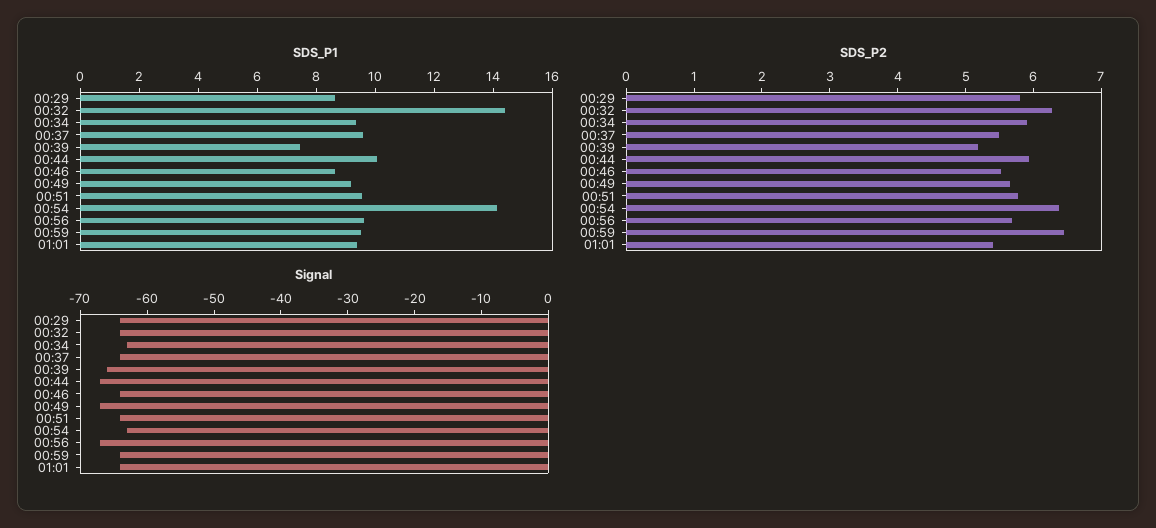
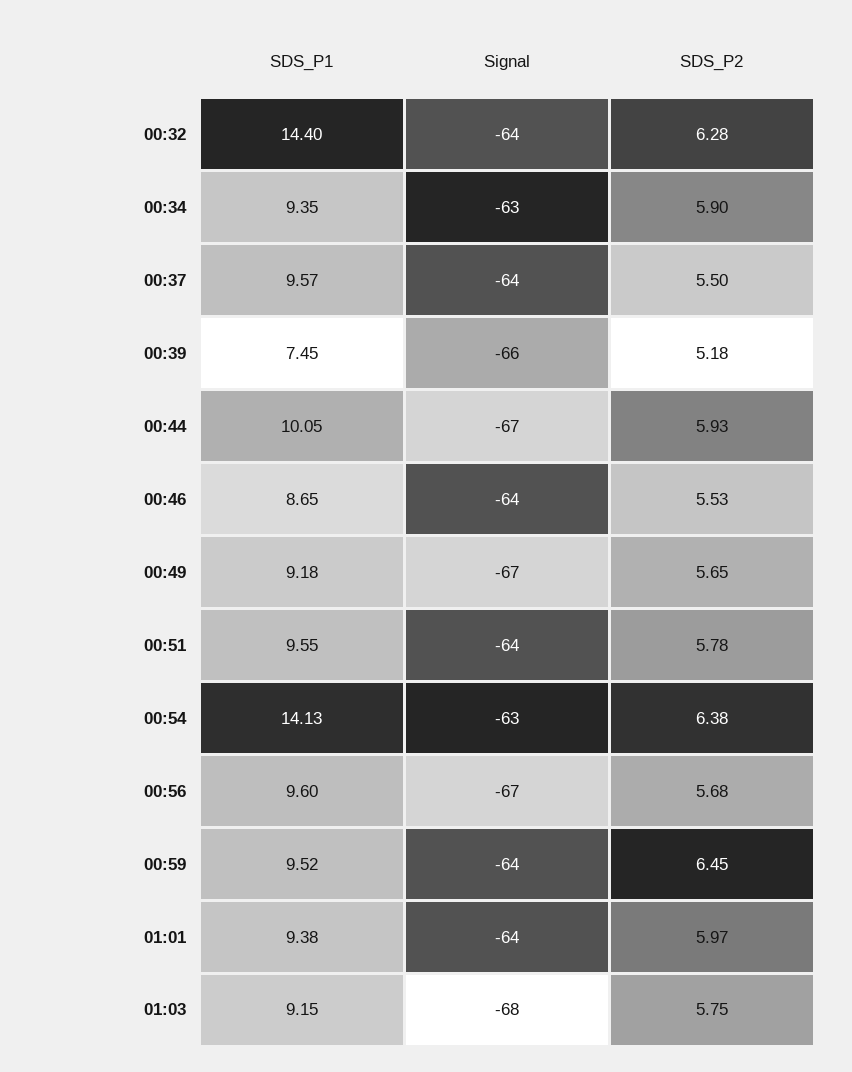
SDS_P1, 00:29: 8.5 -> none
SDS_P2, 00:29: 5.8 -> none
SDS_P2, 01:01: 5.4 -> 5.97
Signal, 00:29: -65 -> none
SDS_P1, 01:03: none -> 9.15
Signal, 01:03: none -> -68
SDS_P2, 01:03: none -> 5.75

